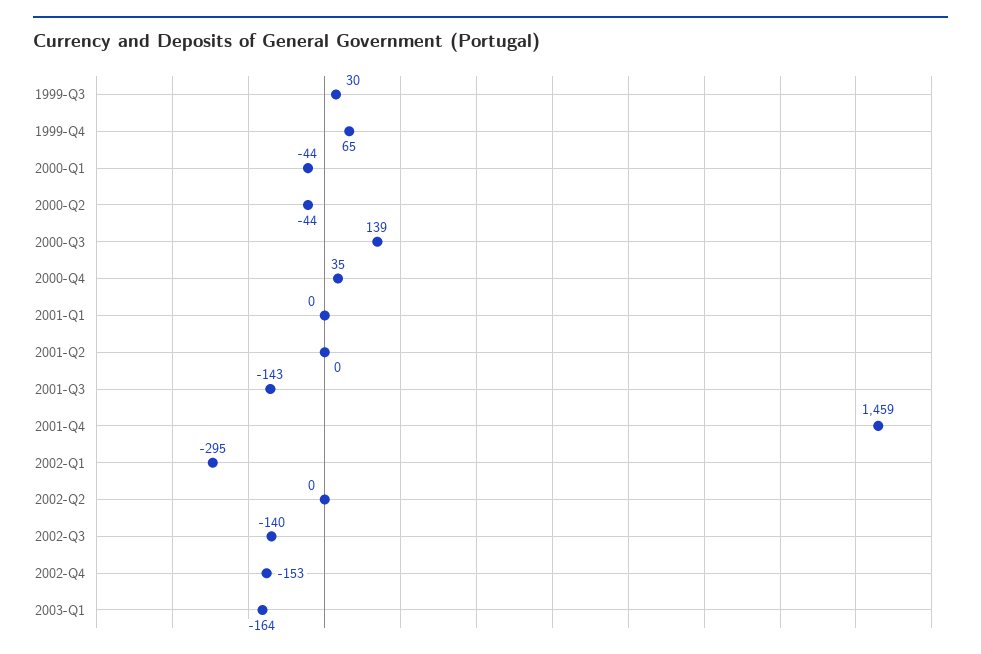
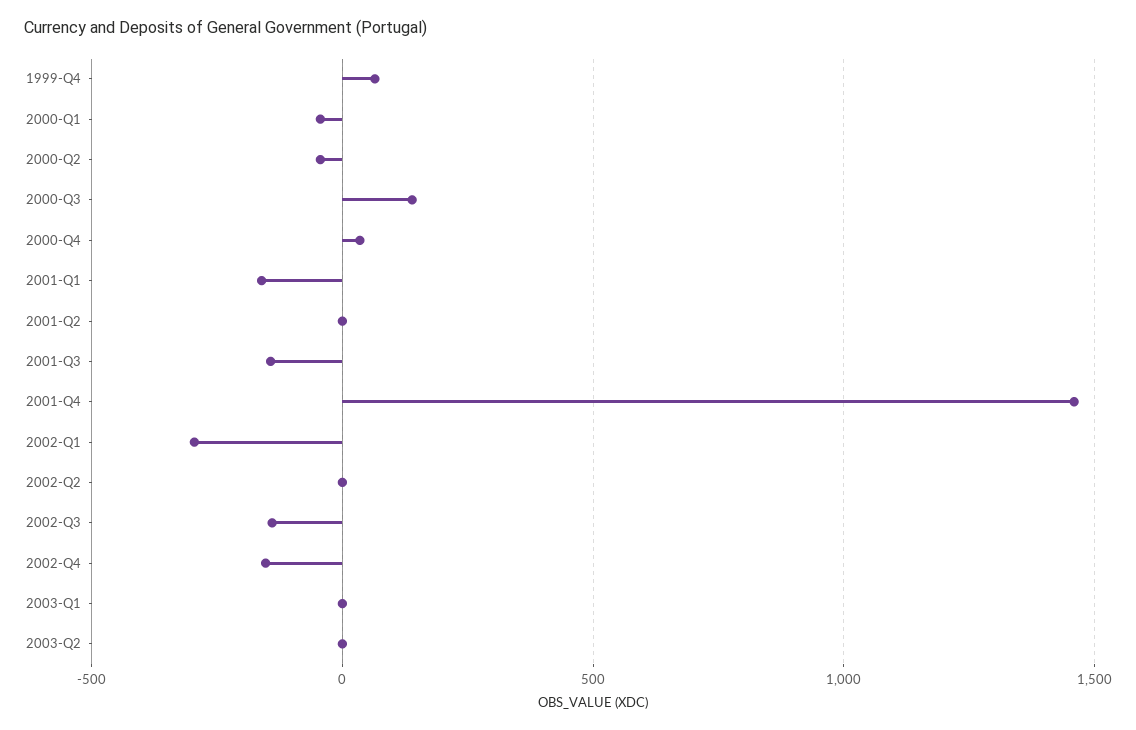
1999-Q3: 30 -> none
2001-Q1: 0 -> -150
2003-Q1: -164 -> 0
2003-Q2: none -> 0

